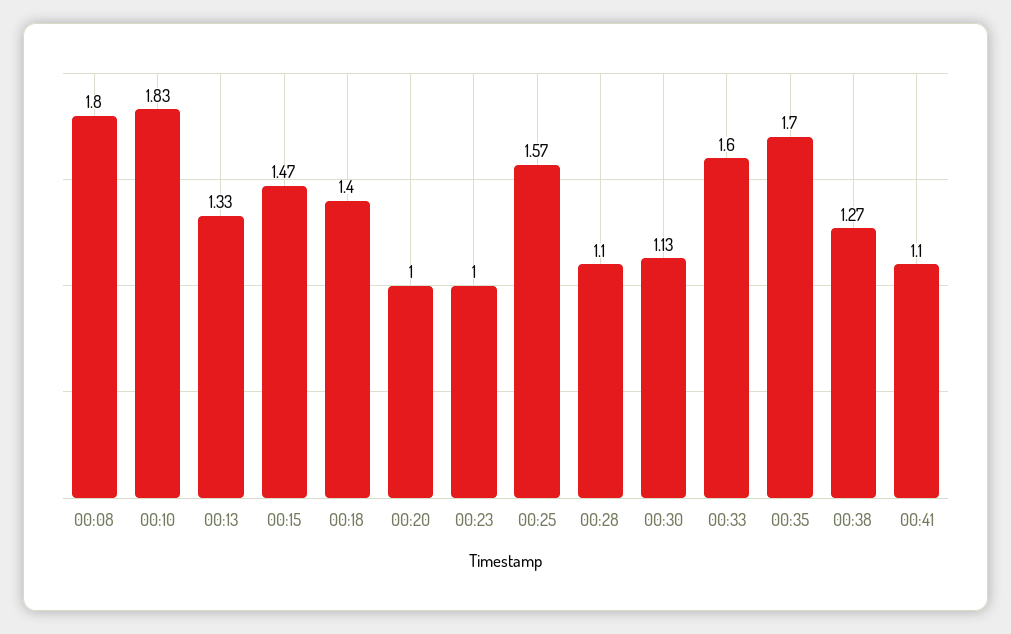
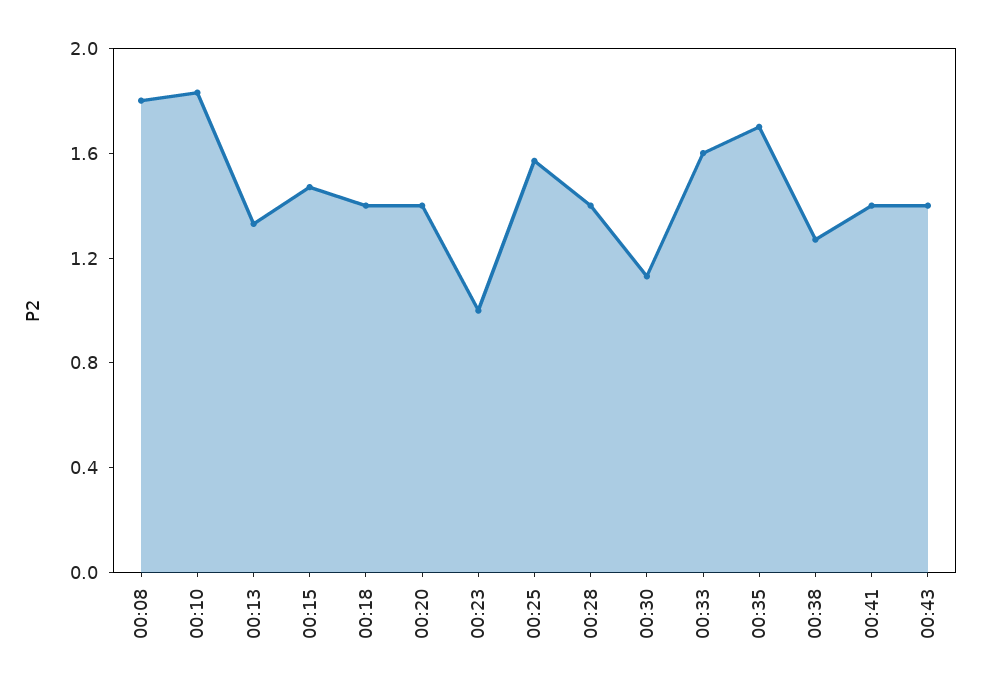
00:20: 1 -> 1.4
00:28: 1.1 -> 1.4
00:41: 1.1 -> 1.4
00:43: none -> 1.4

